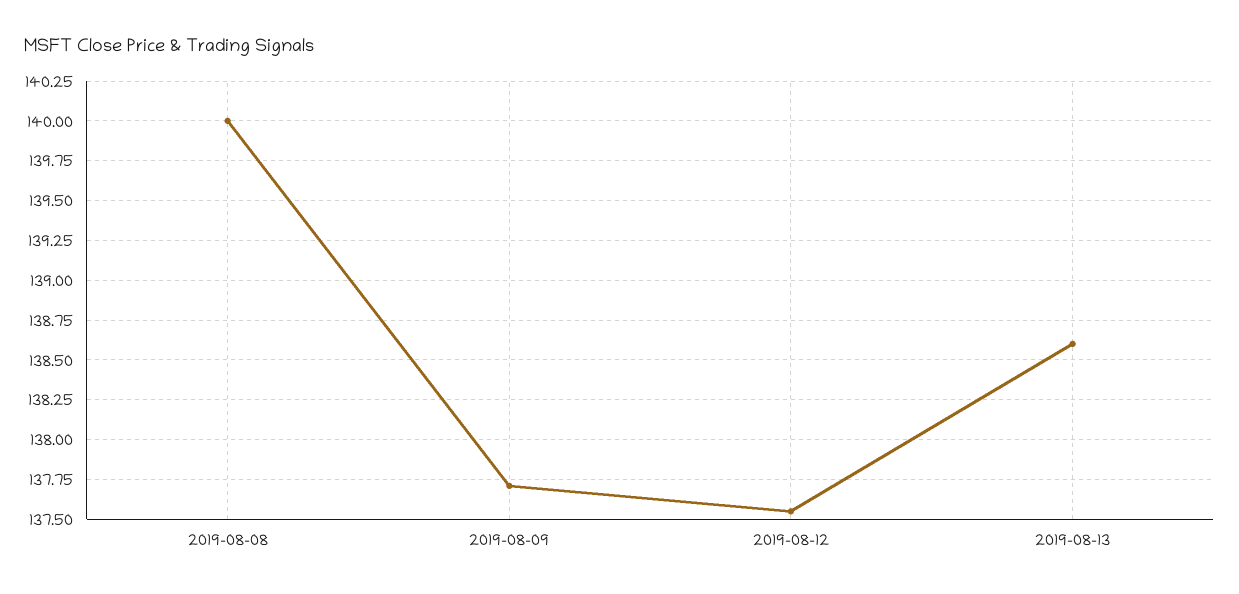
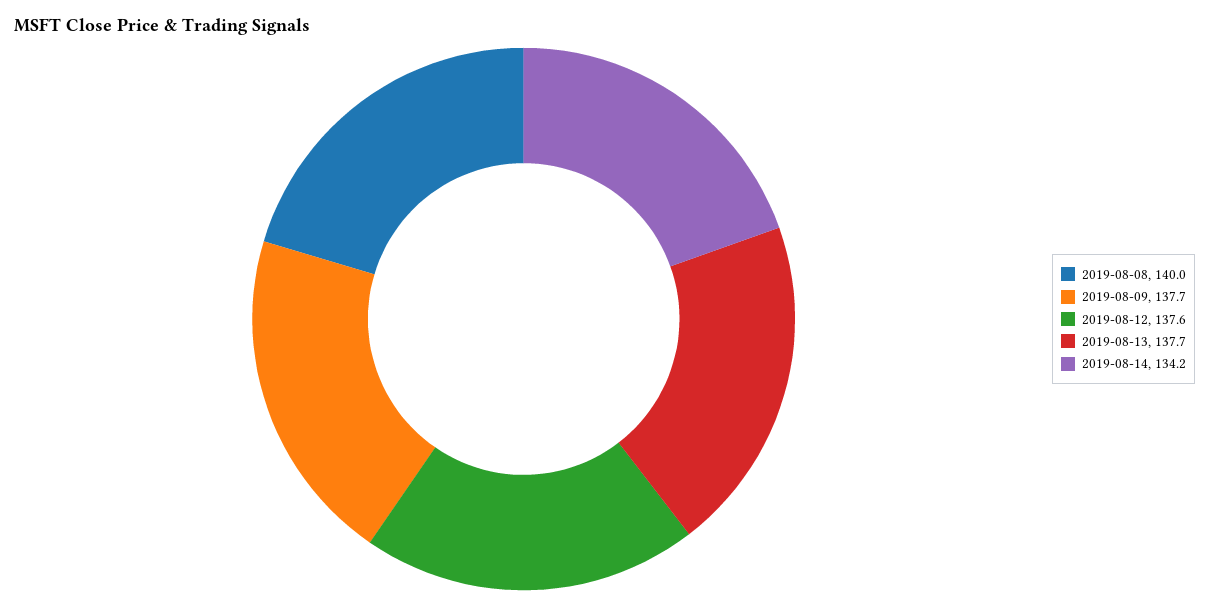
2019-08-13: 138.6 -> 137.7
2019-08-14: none -> 134.2

